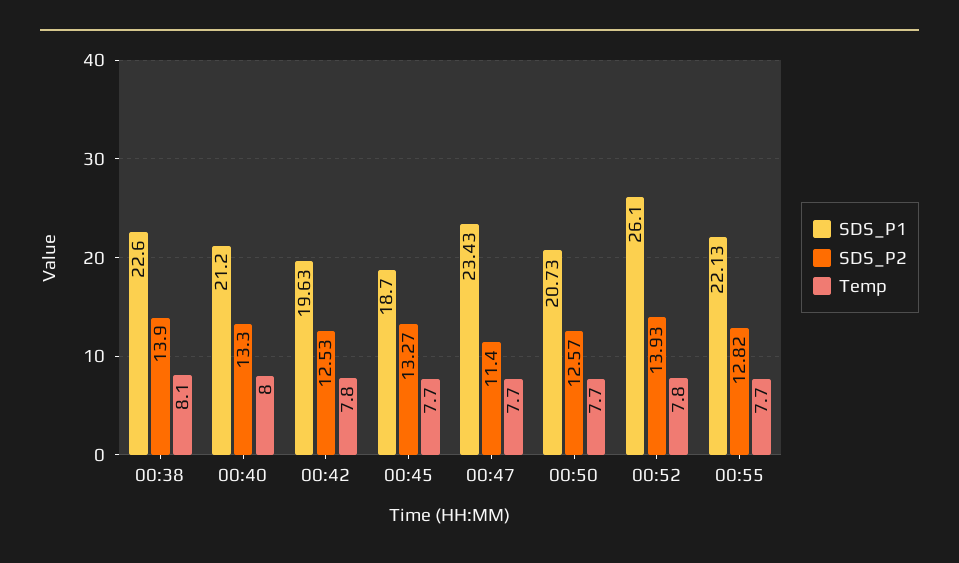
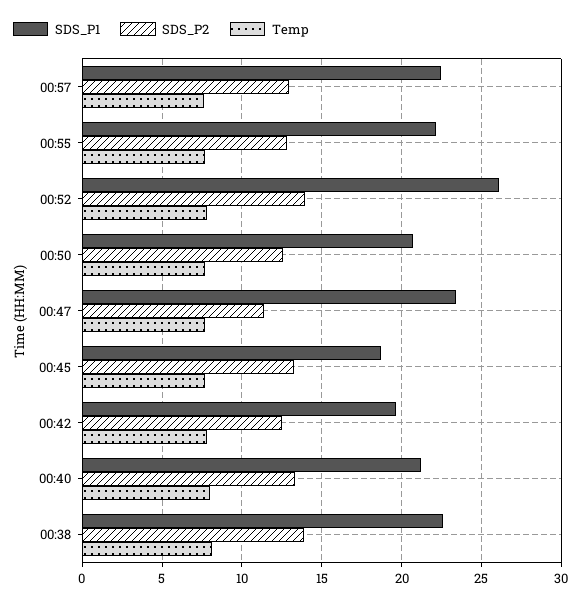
SDS_P1, 00:57: none -> 22.5
SDS_P2, 00:57: none -> 13
Temp, 00:57: none -> 7.5

